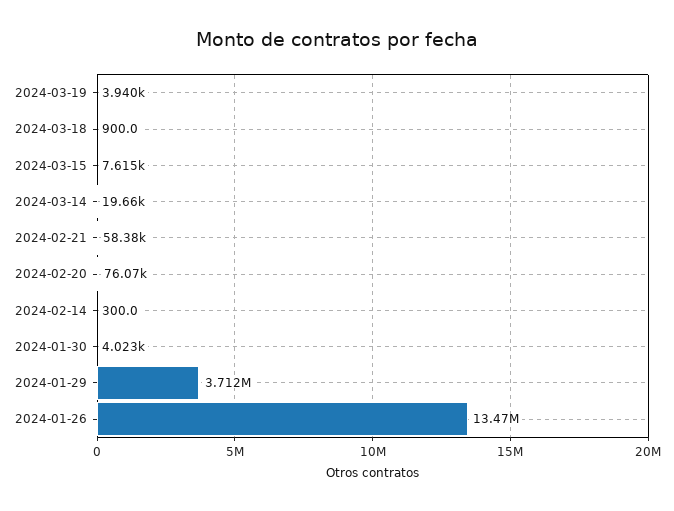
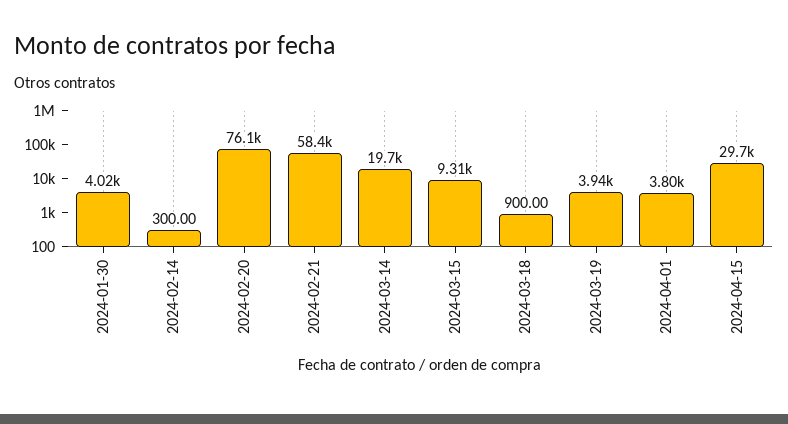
2024-03-15: 7615 -> 9310
2024-01-29: 3712000 -> none
2024-01-26: 13470000 -> none
2024-04-01: none -> 3800
2024-04-15: none -> 29700

